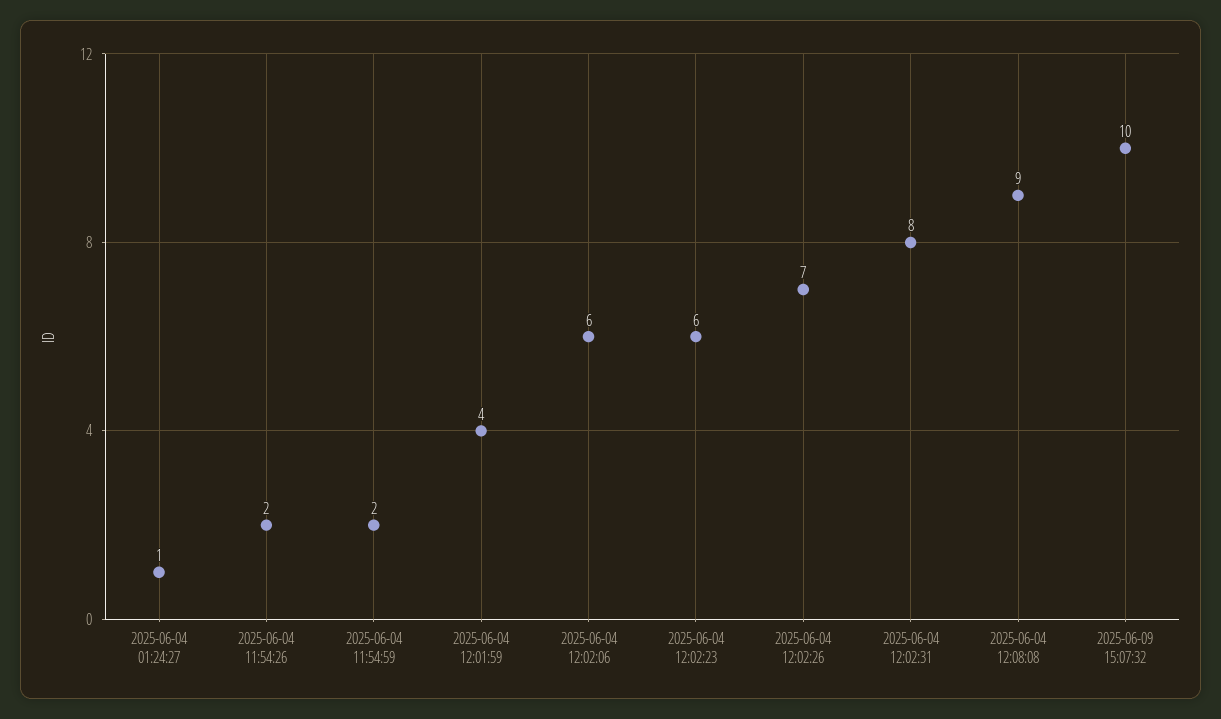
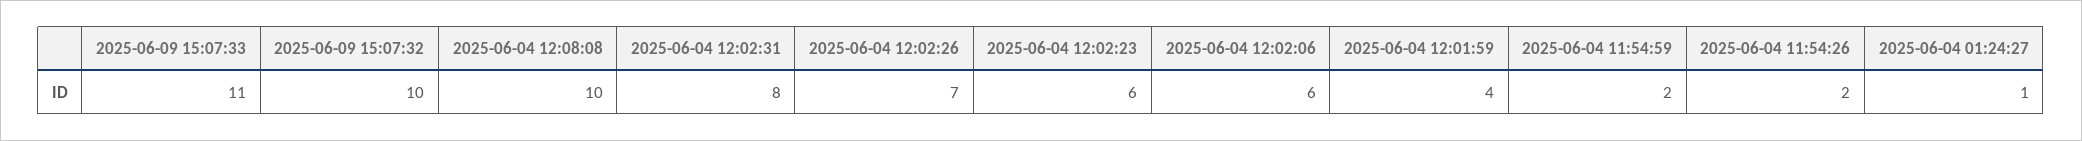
2025-06-04 12:08:08: 9 -> 10
2025-06-09 15:07:33: none -> 11

